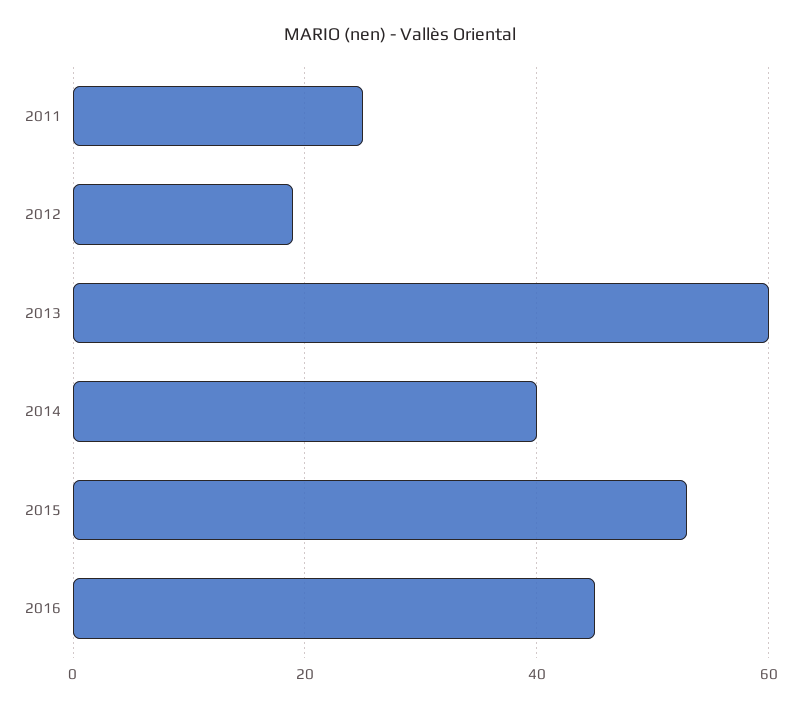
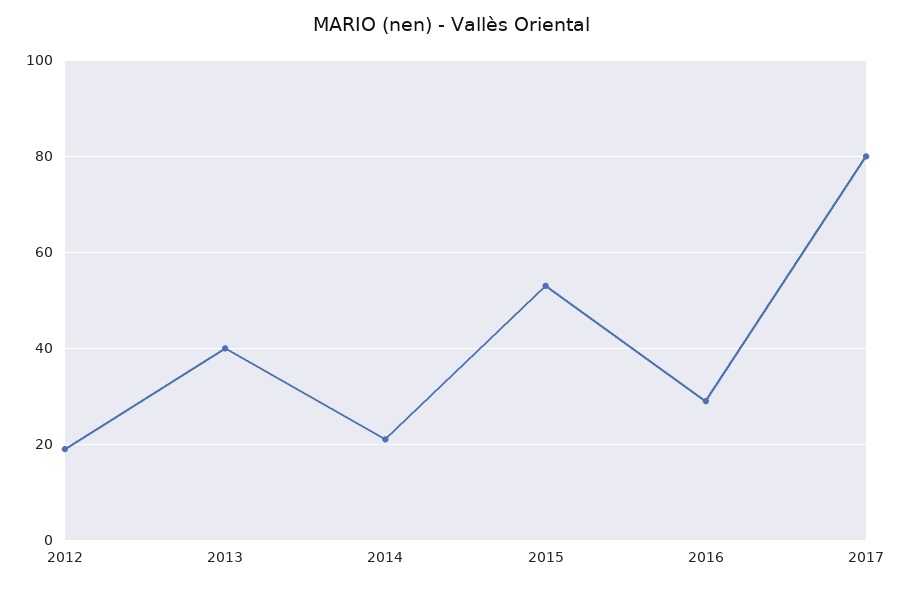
2011: 25 -> none
2013: 60 -> 40
2014: 40 -> 20
2016: 45 -> 30
2017: none -> 80

